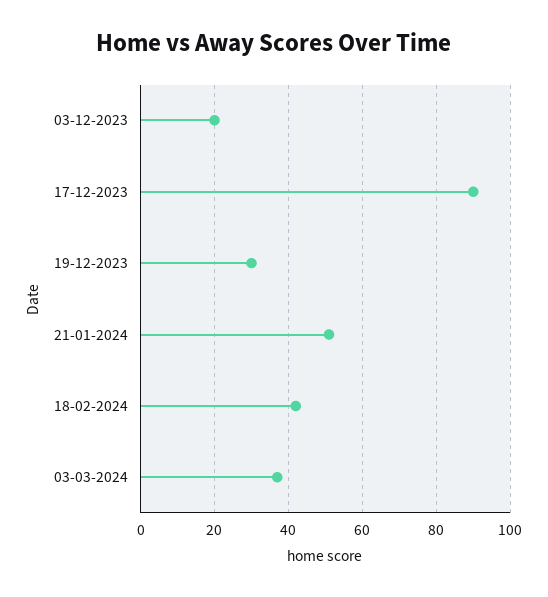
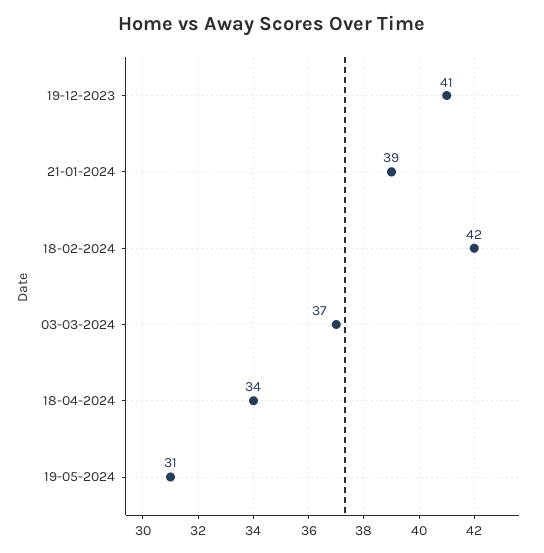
03-12-2023: 20 -> none
17-12-2023: 90 -> none
19-12-2023: 30 -> 41
21-01-2024: 50 -> 39
18-04-2024: none -> 34
19-05-2024: none -> 31

